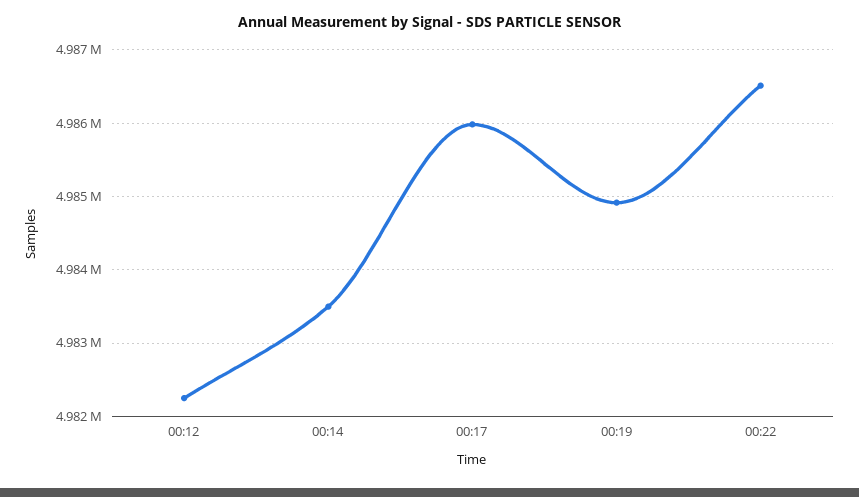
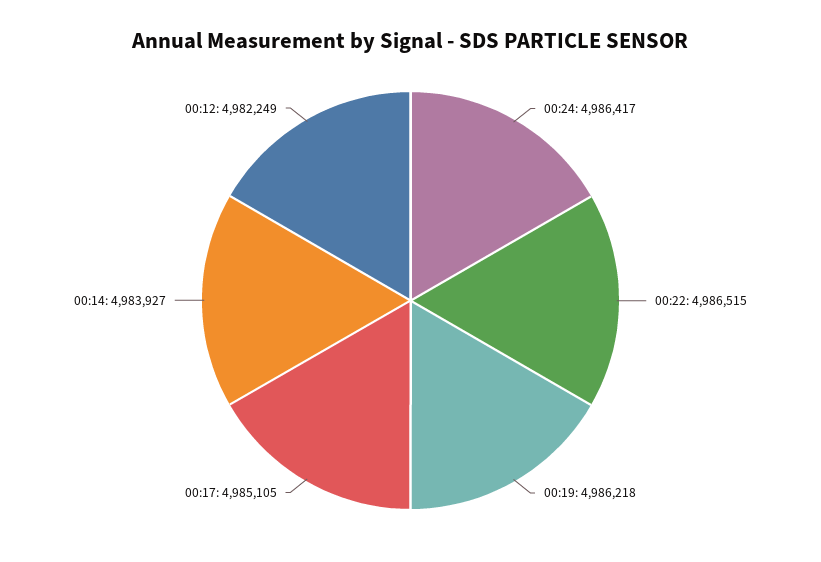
00:14: 4983500 -> 4983927
00:17: 4986000 -> 4985105
00:19: 4984900 -> 4986218
00:24: none -> 4986417

